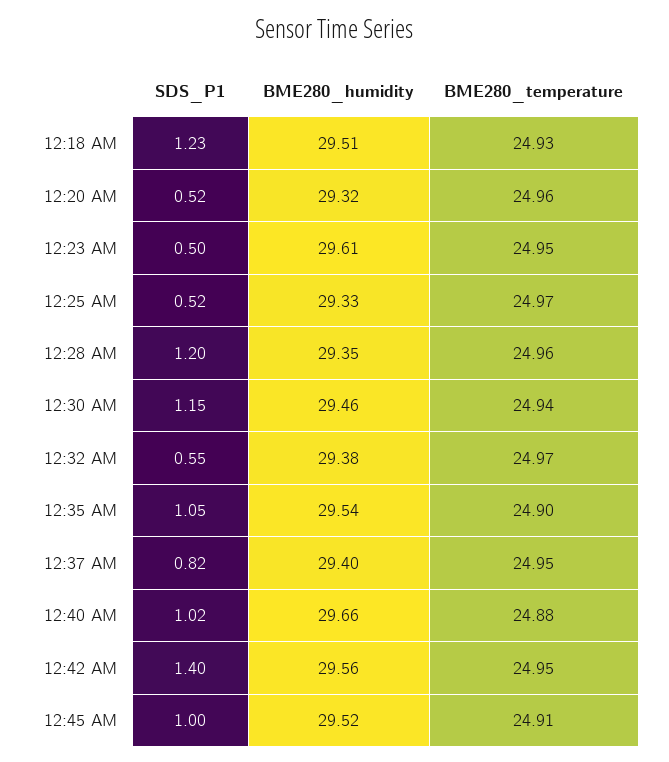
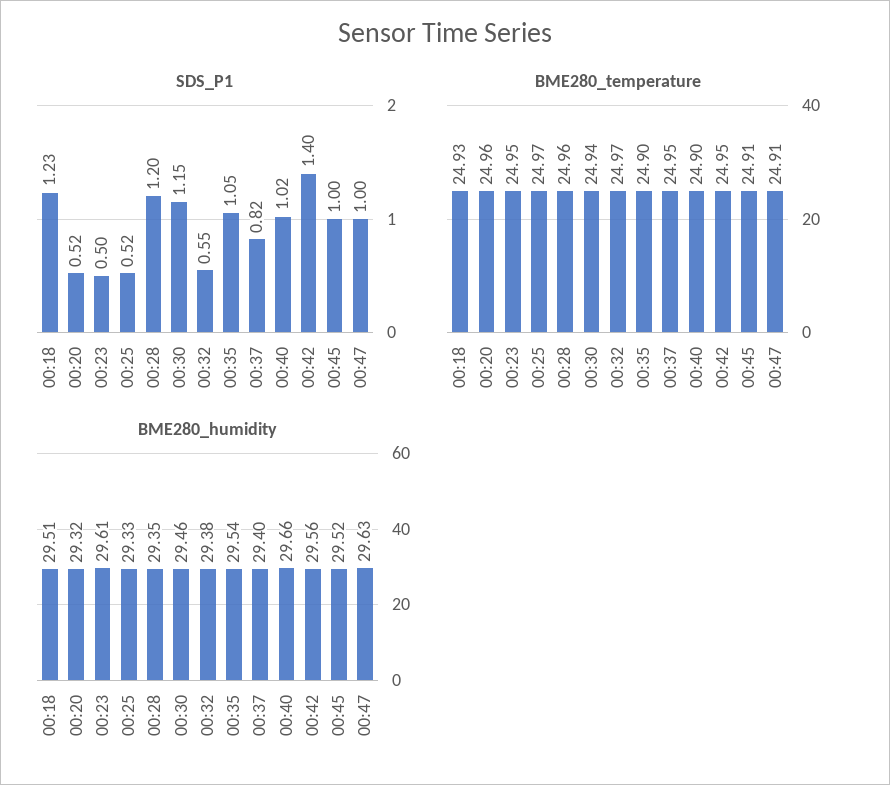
BME280_temperature, 12:40 AM: 24.88 -> 24.9
SDS_P1, 00:47: none -> 1
BME280_temperature, 00:47: none -> 24.91
BME280_humidity, 00:47: none -> 29.63

